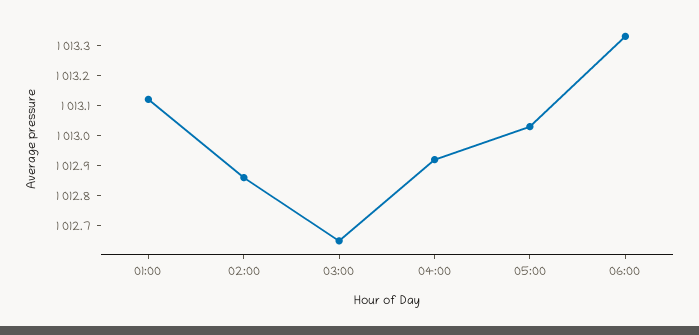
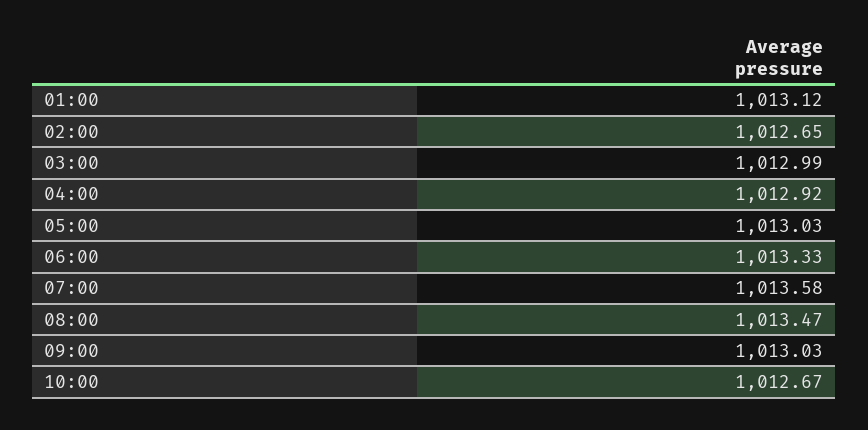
02:00: 1012.85 -> 1012.65
03:00: 1012.65 -> 1012.99
07:00: none -> 1013.58
08:00: none -> 1013.47
09:00: none -> 1013.03
10:00: none -> 1012.67

